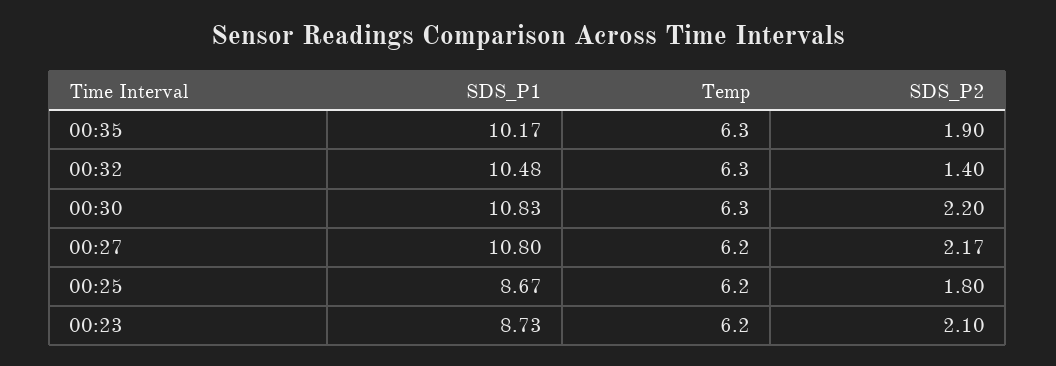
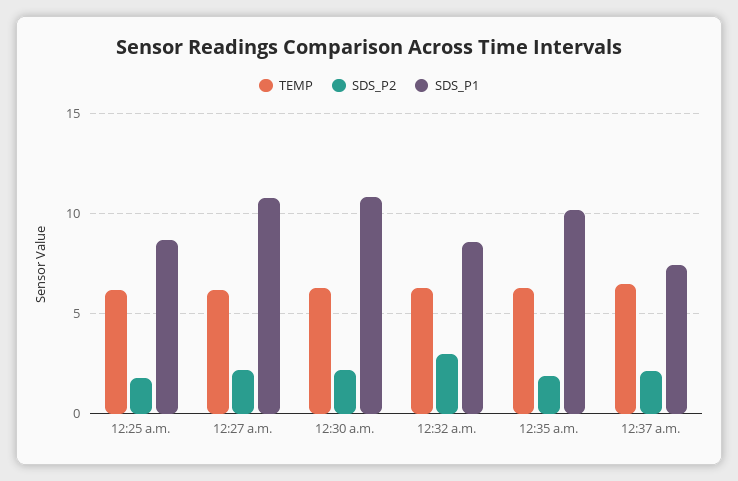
SDS_P1, 00:32: 10.48 -> 8.5
SDS_P2, 00:32: 1.4 -> 3
SDS_P1, 00:23: 8.73 -> none
Temp, 00:23: 6.2 -> none
SDS_P2, 00:23: 2.1 -> none
Temp, 12:37 a.m.: none -> 6.5
SDS_P2, 12:37 a.m.: none -> 2
SDS_P1, 12:37 a.m.: none -> 7.5

